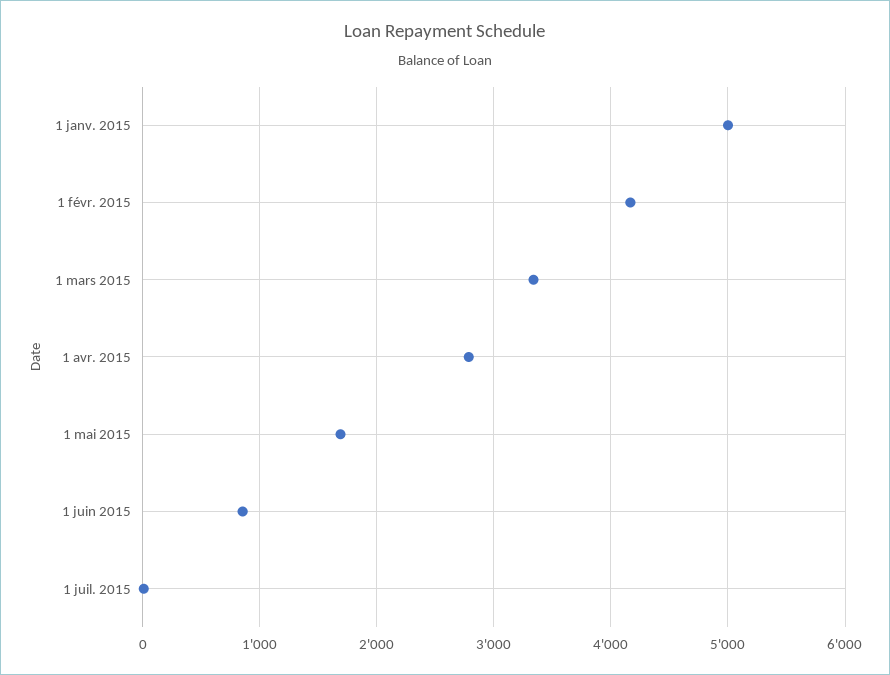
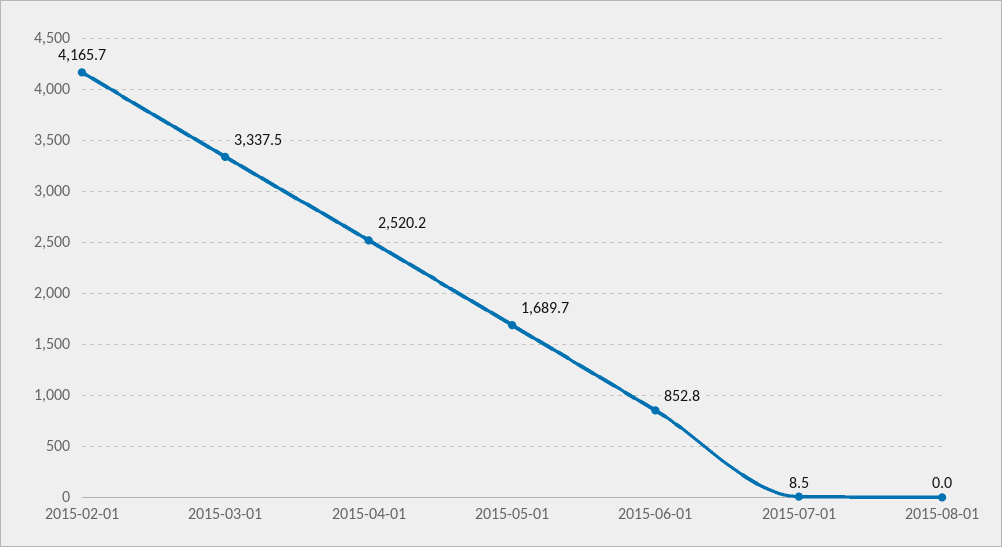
1 janv. 2015: 5000 -> none
1 avr. 2015: 2800 -> 2520.2
2015-08-01: none -> 0

